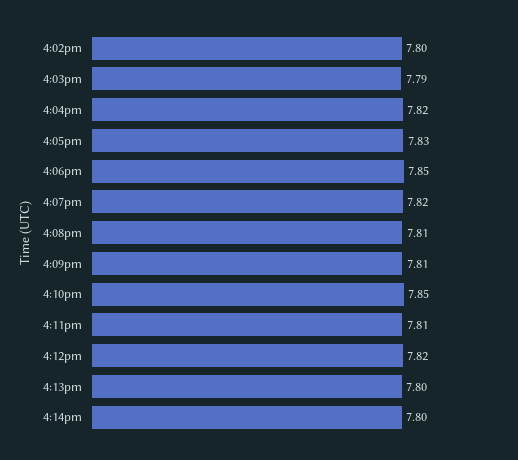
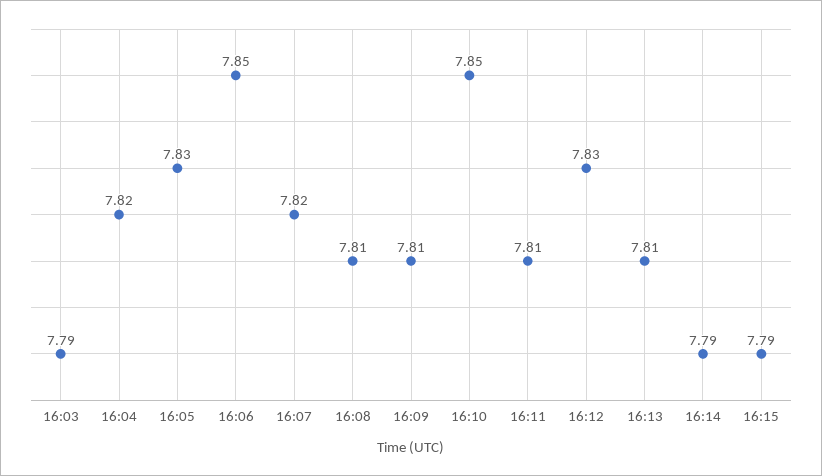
4:02pm: 7.8 -> none
4:12pm: 7.82 -> 7.83
4:13pm: 7.8 -> 7.81
4:14pm: 7.8 -> 7.79
16:15: none -> 7.79

